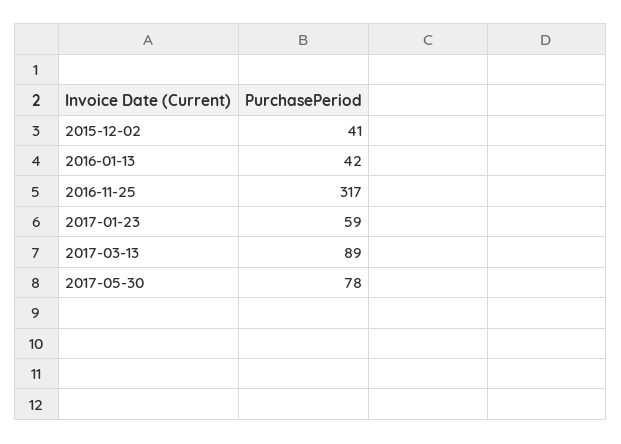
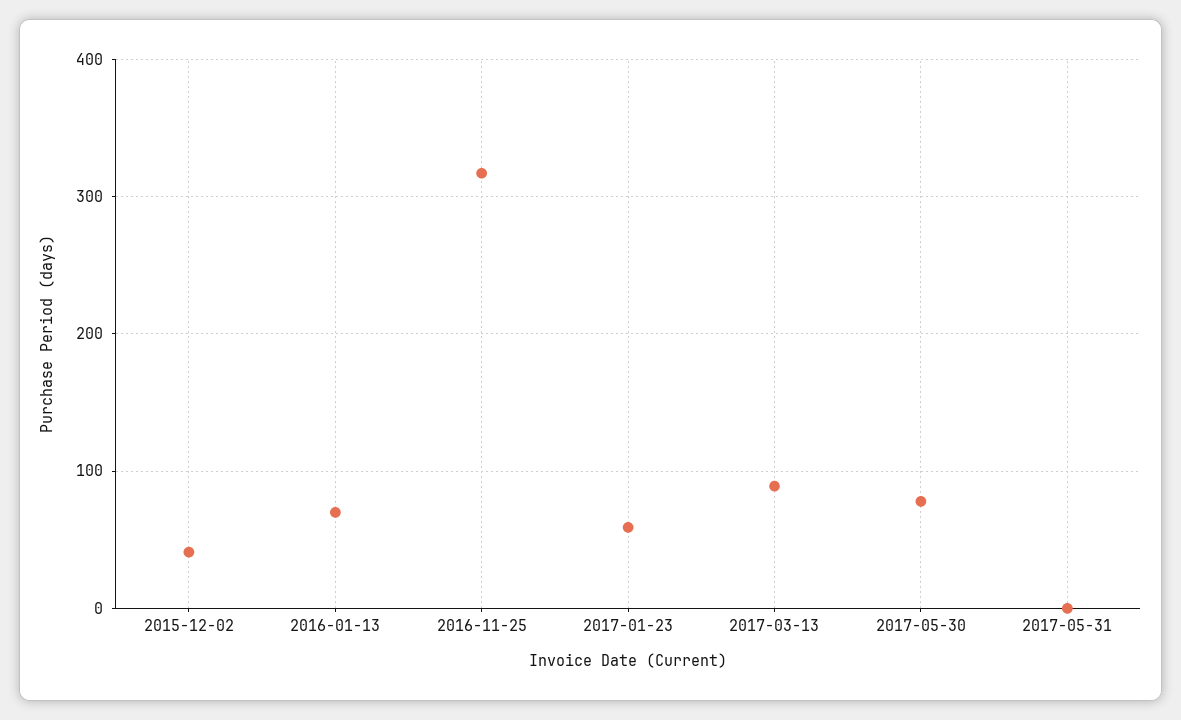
2016-01-13: 42 -> 70
2017-05-31: none -> 0

